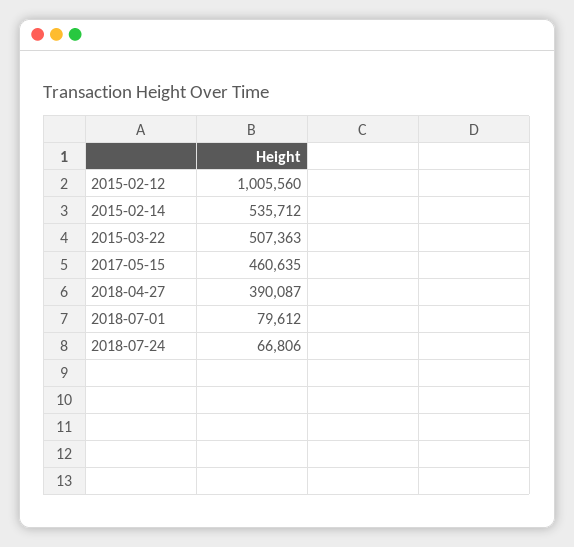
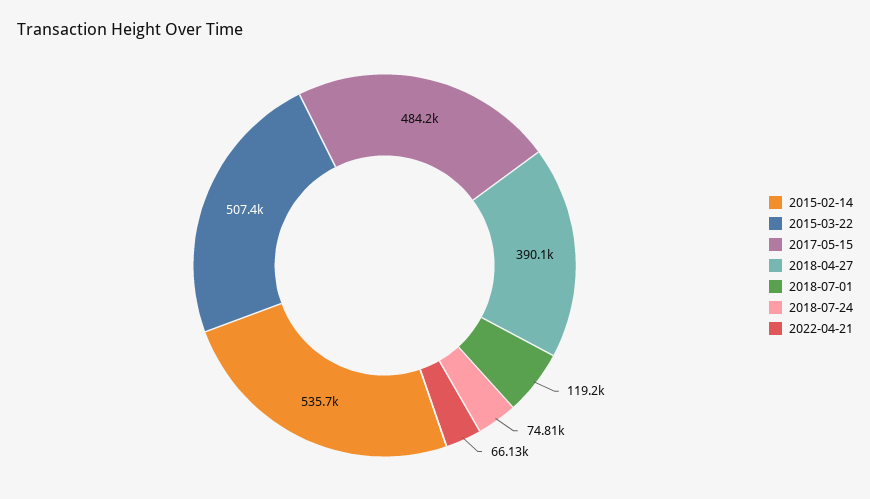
2015-02-12: 1005560 -> none
2017-05-15: 460635 -> 484200
2018-07-01: 79612 -> 119200
2018-07-24: 66806 -> 74810
2022-04-21: none -> 66130

